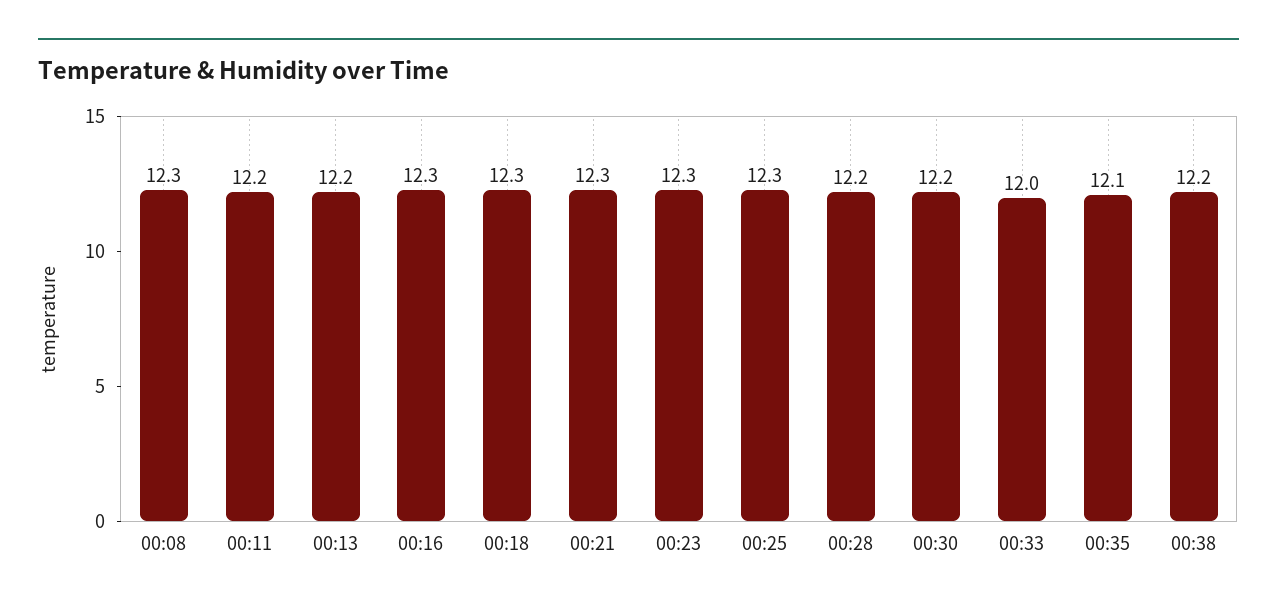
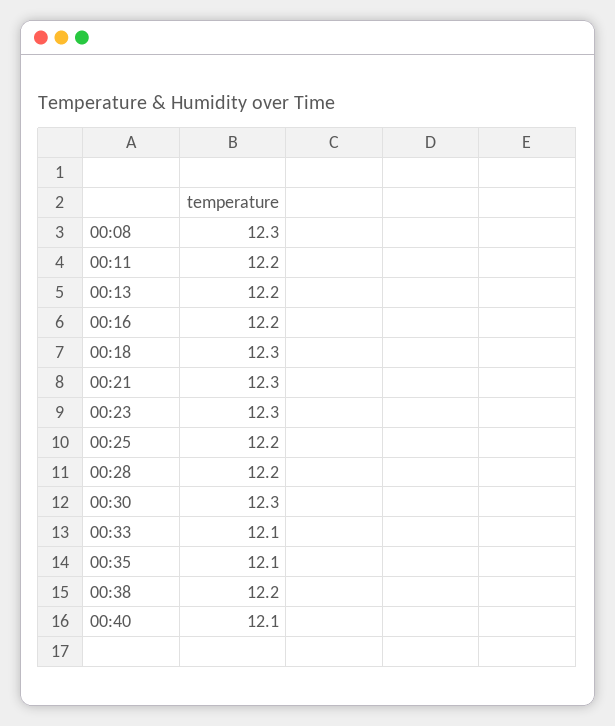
00:16: 12.3 -> 12.2
00:25: 12.3 -> 12.2
00:30: 12.2 -> 12.3
00:33: 12 -> 12.1
00:40: none -> 12.1

